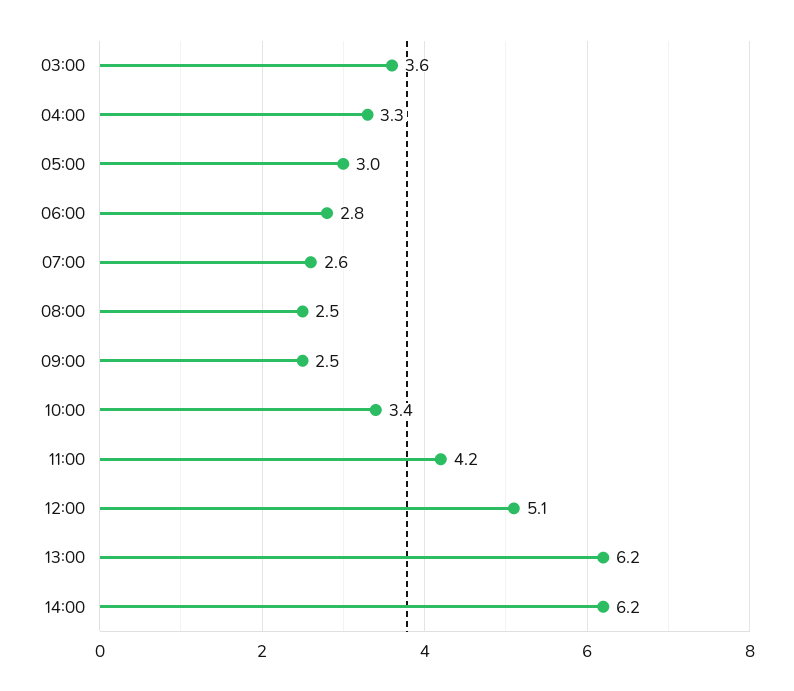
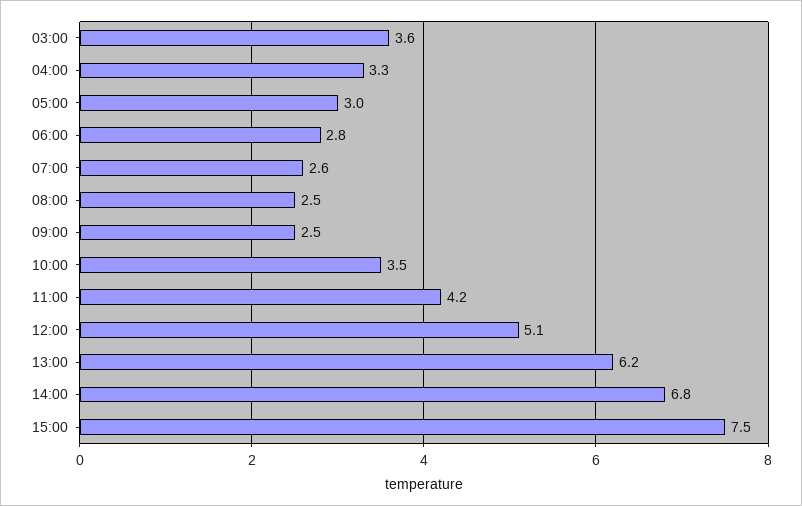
10:00: 3.4 -> 3.5
14:00: 6.2 -> 6.8
15:00: none -> 7.5

